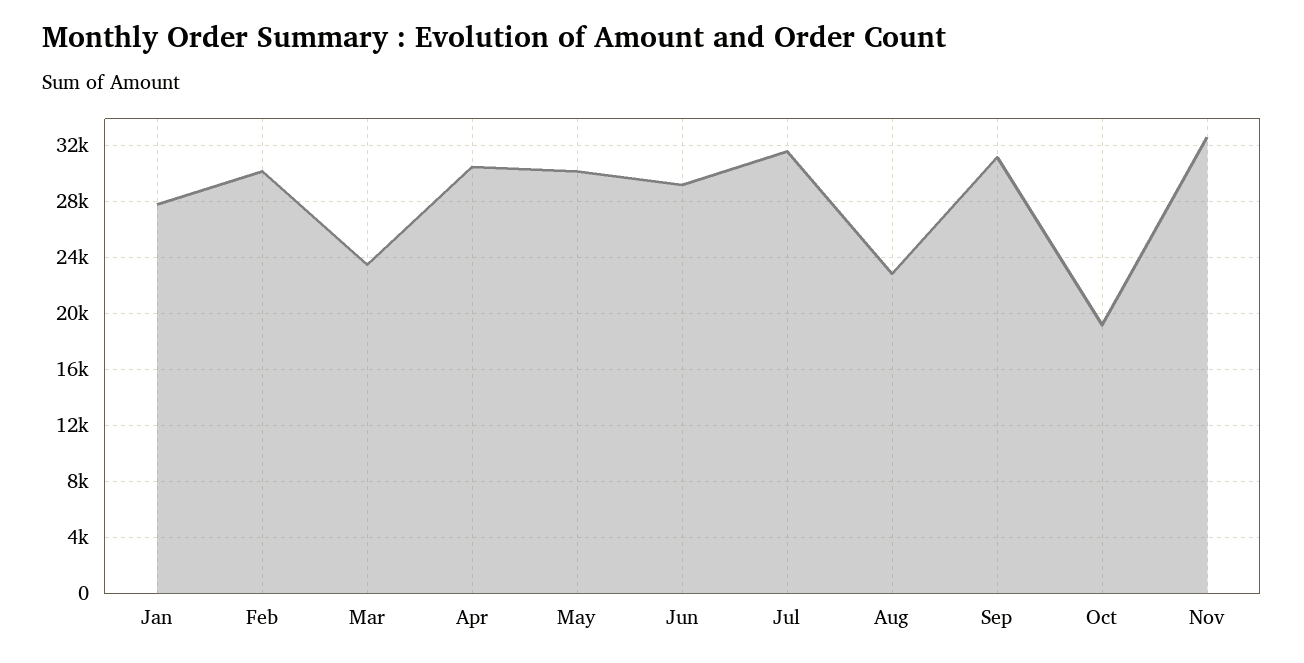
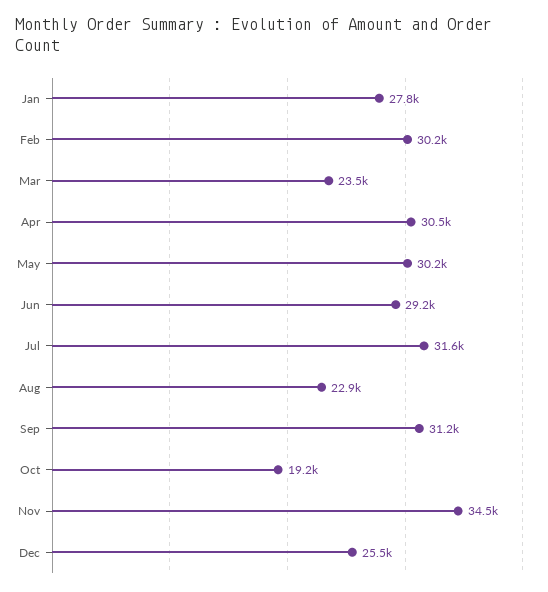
Nov: 32500 -> 34500
Dec: none -> 25500

